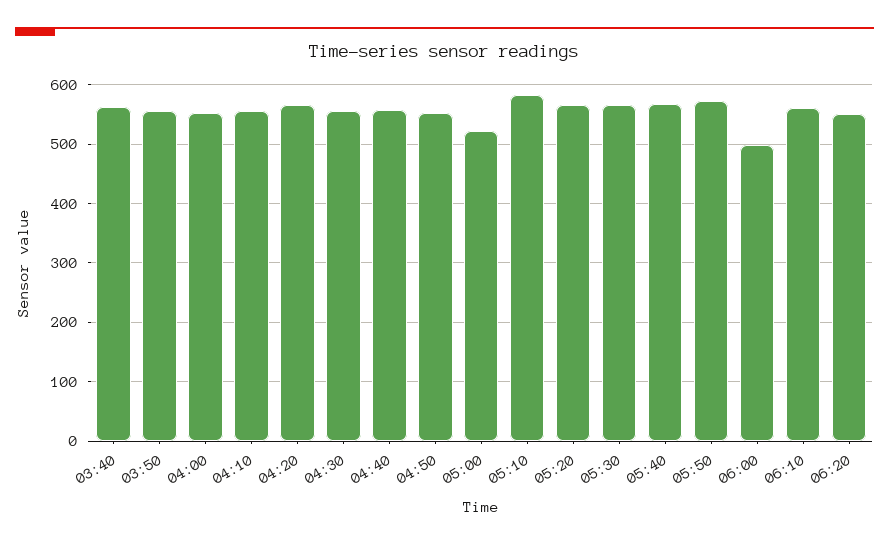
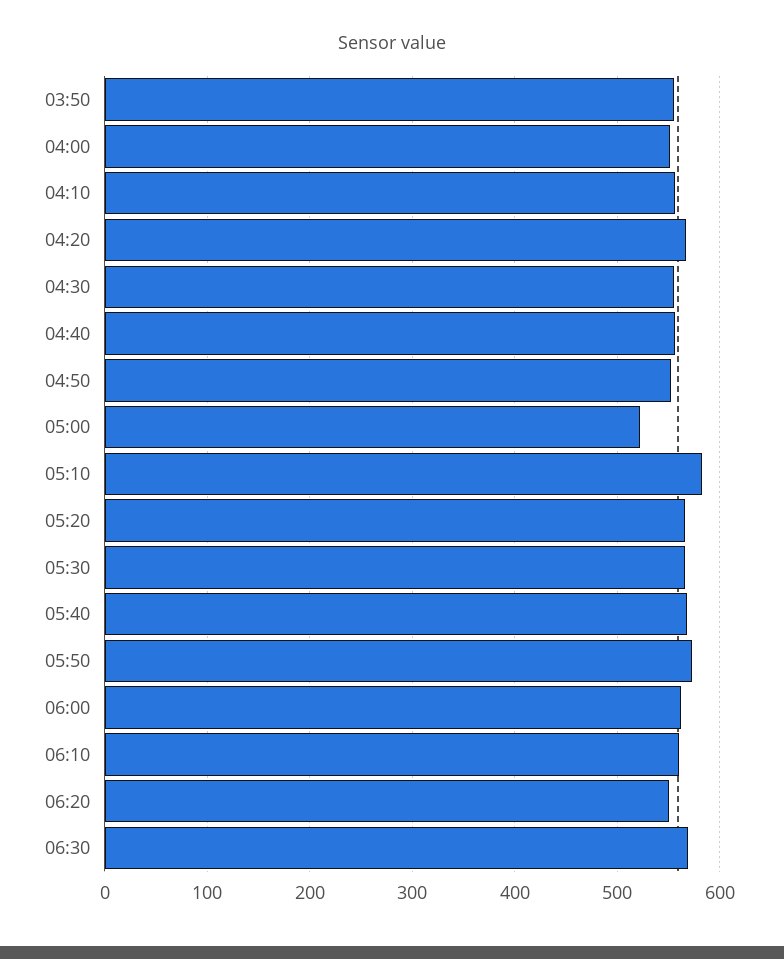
03:40: 560 -> none
06:00: 500 -> 560
06:30: none -> 570

